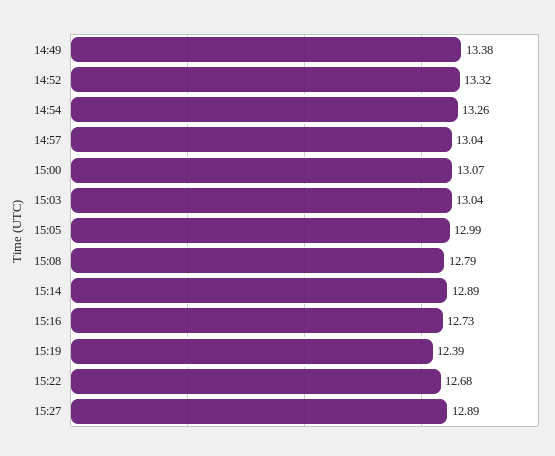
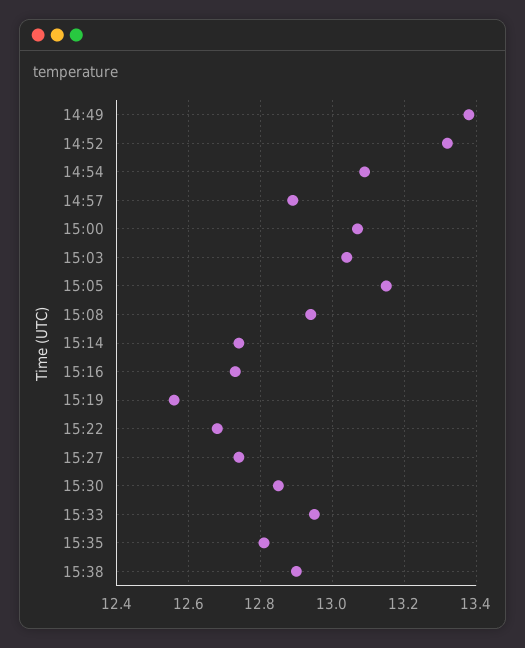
14:54: 13.26 -> 13.1
14:57: 13.04 -> 12.9
15:05: 12.99 -> 13.15
15:08: 12.79 -> 12.95
15:14: 12.89 -> 12.75
15:19: 12.39 -> 12.55
15:27: 12.89 -> 12.75
15:30: none -> 12.85
15:33: none -> 12.95
15:35: none -> 12.8
15:38: none -> 12.9

